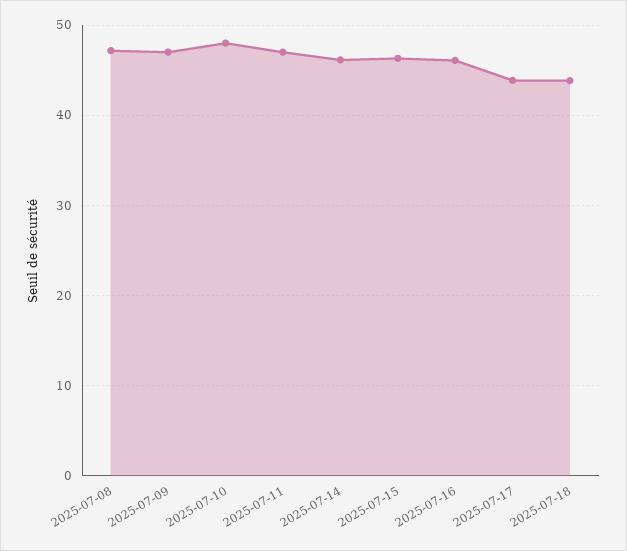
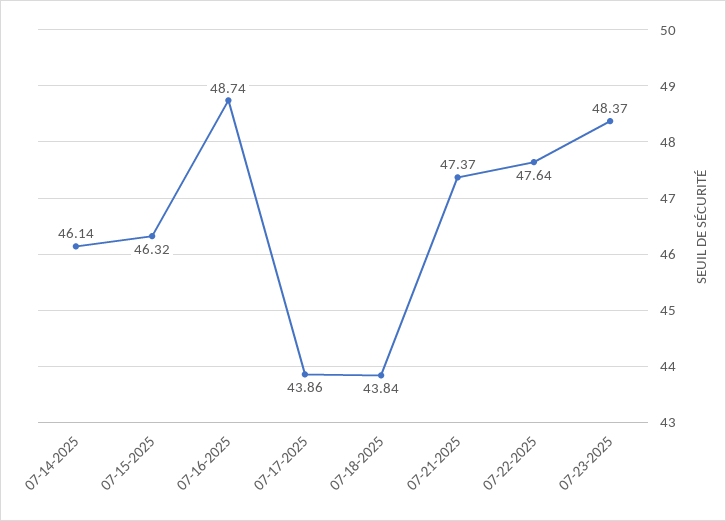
2025-07-08: 47 -> none
2025-07-09: 47 -> none
2025-07-10: 48 -> none
2025-07-11: 47 -> none
2025-07-16: 46 -> 48.74
07-21-2025: none -> 47.37
07-22-2025: none -> 47.64
07-23-2025: none -> 48.37

